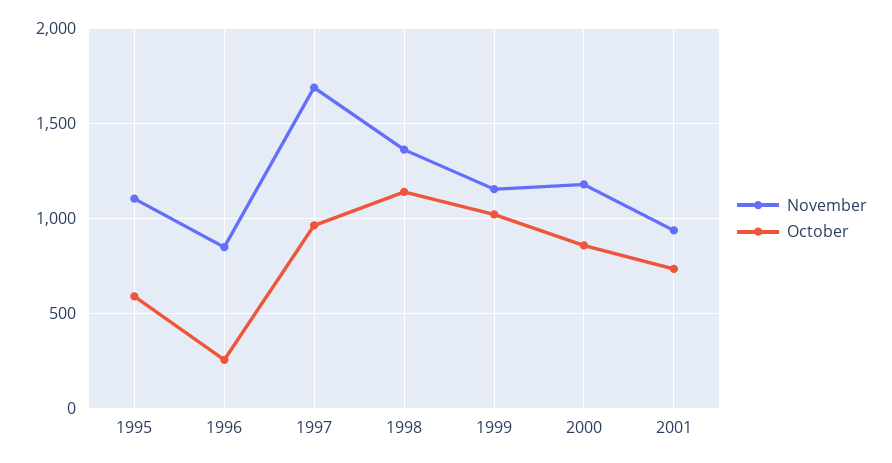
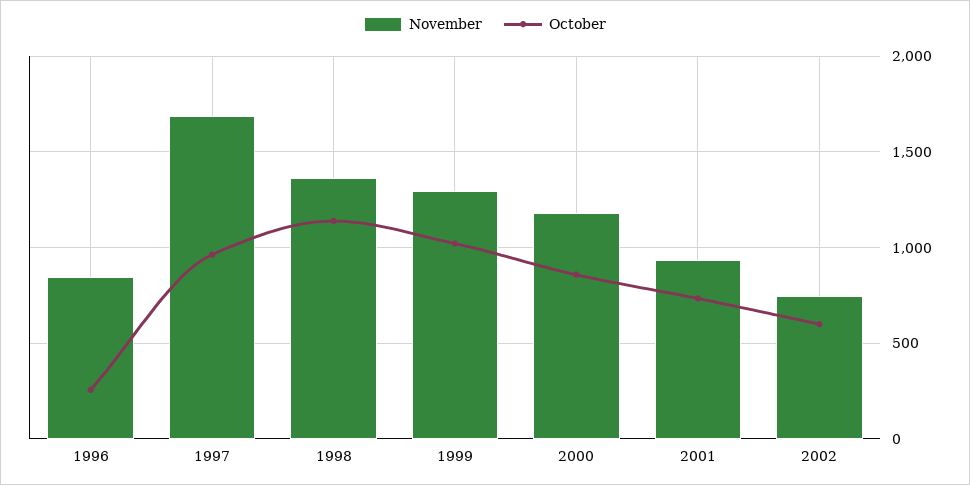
November, 1995: 1100 -> none
October, 1995: 600 -> none
November, 1999: 1150 -> 1300
November, 2002: none -> 750
October, 2002: none -> 600

